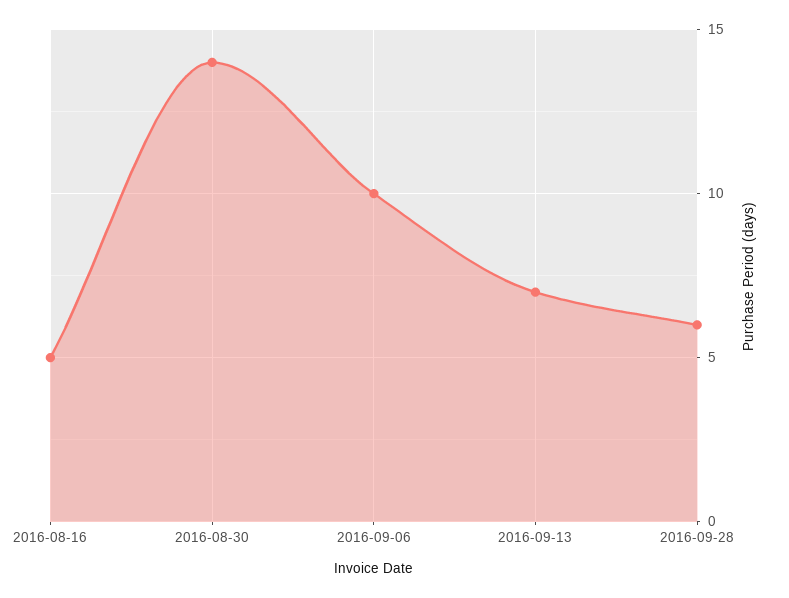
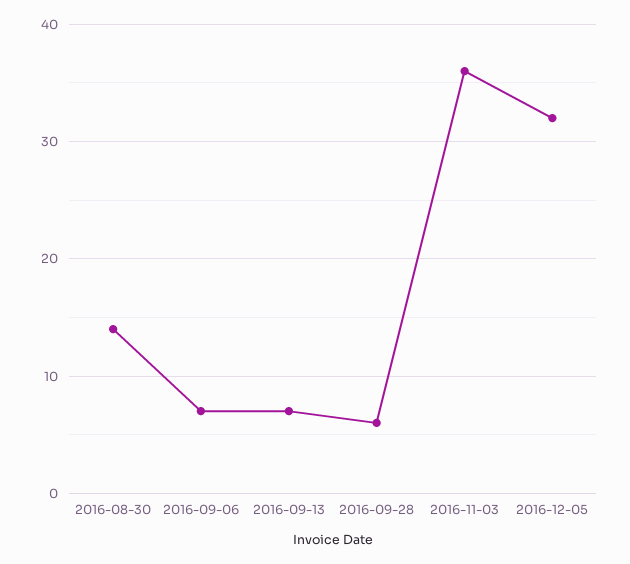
2016-08-16: 5 -> none
2016-09-06: 10 -> 7
2016-11-03: none -> 36
2016-12-05: none -> 32

